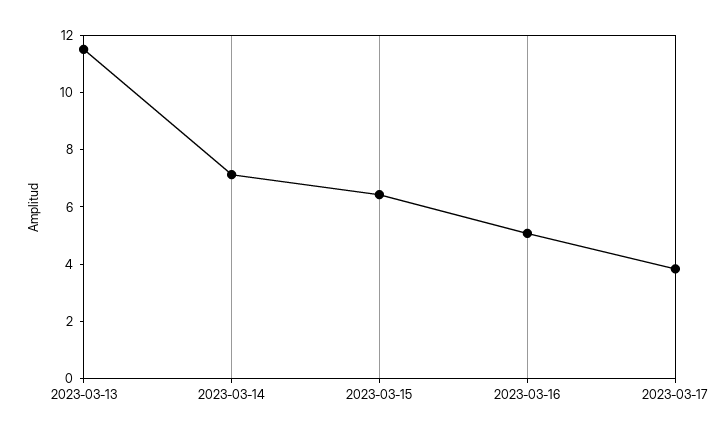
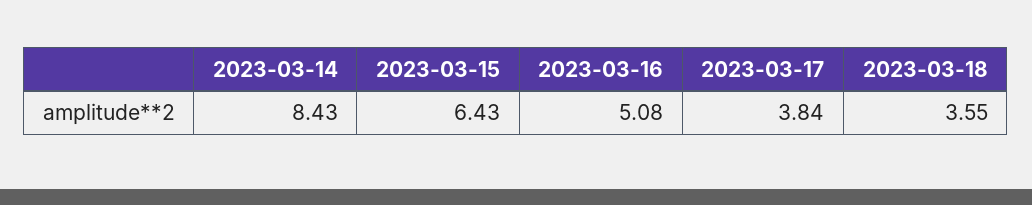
2023-03-13: 11.5 -> none
2023-03-14: 7 -> 8.43
2023-03-18: none -> 3.55

